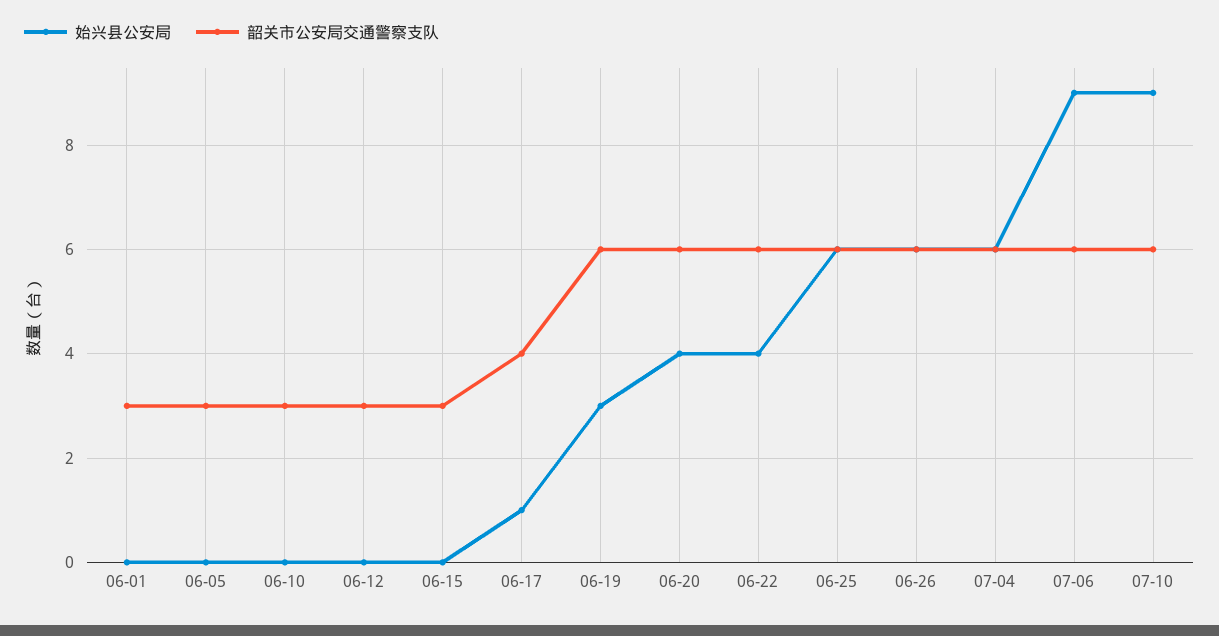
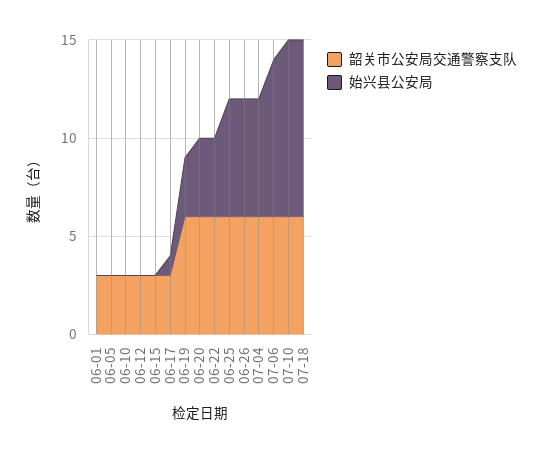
韶关市公安局交通警察支队, 06-17: 4 -> 3
始兴县公安局, 07-06: 9 -> 8
韶关市公安局交通警察支队, 07-18: none -> 6
始兴县公安局, 07-18: none -> 9

